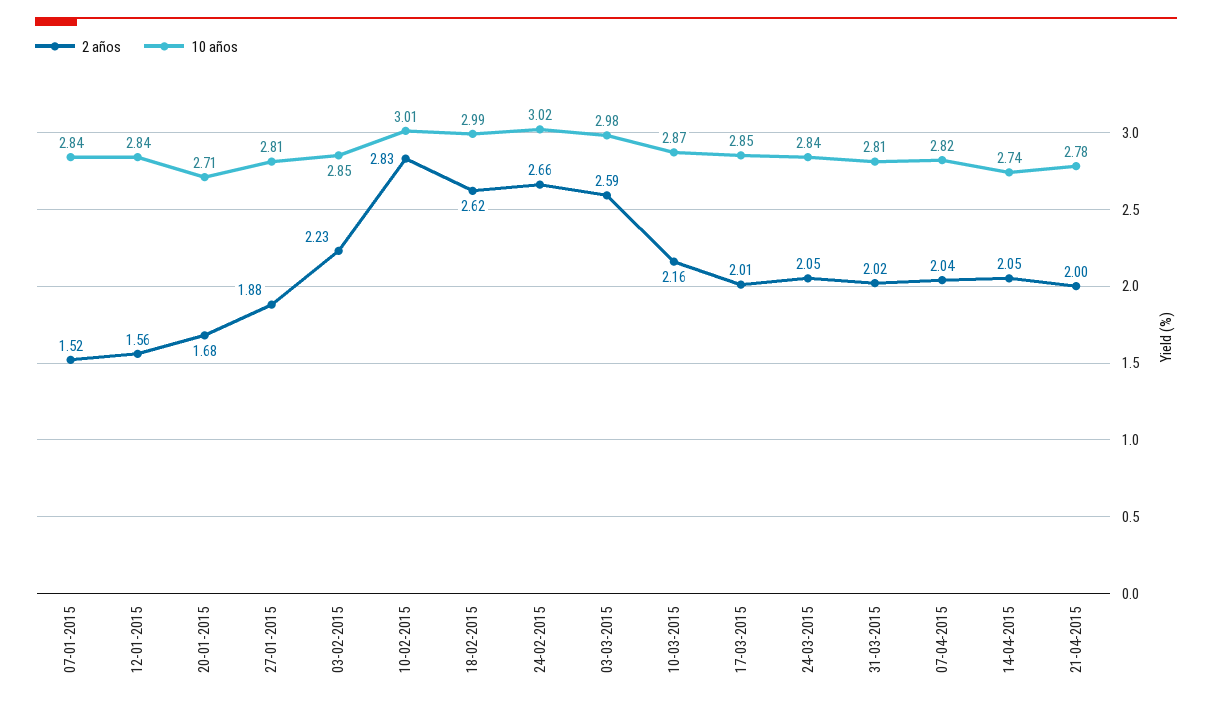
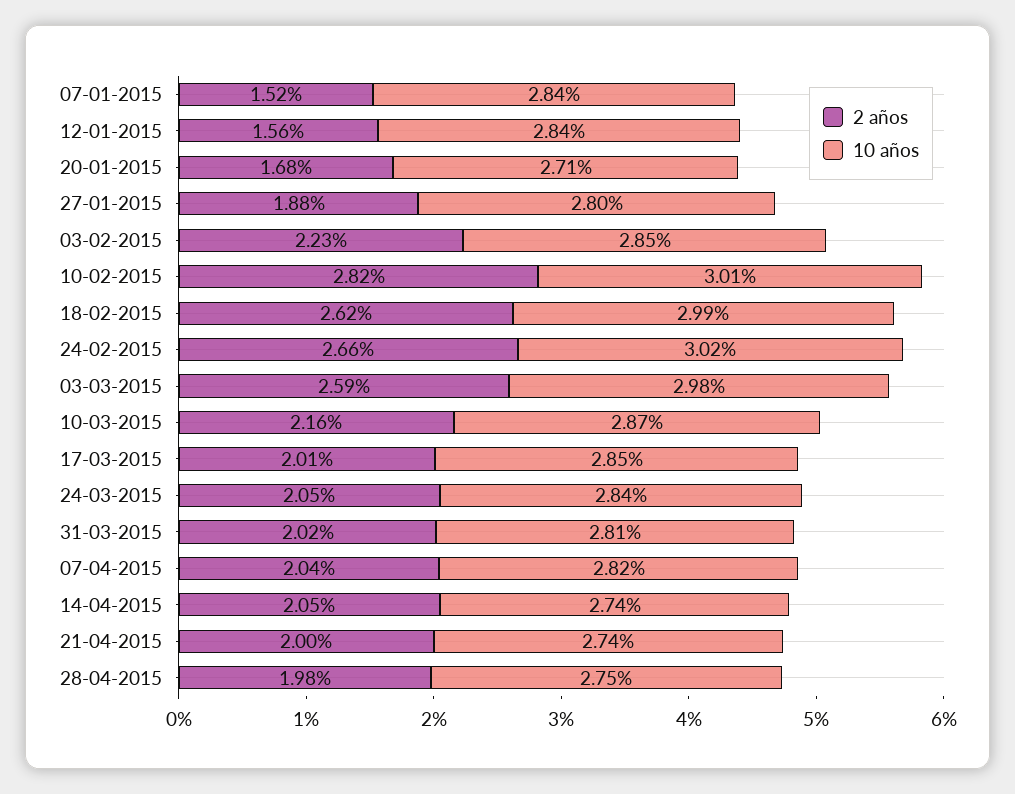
10 años, 27-01-2015: 2.81 -> 2.8
2 años, 10-02-2015: 2.83 -> 2.82
10 años, 21-04-2015: 2.78 -> 2.74
2 años, 28-04-2015: none -> 1.98
10 años, 28-04-2015: none -> 2.75

